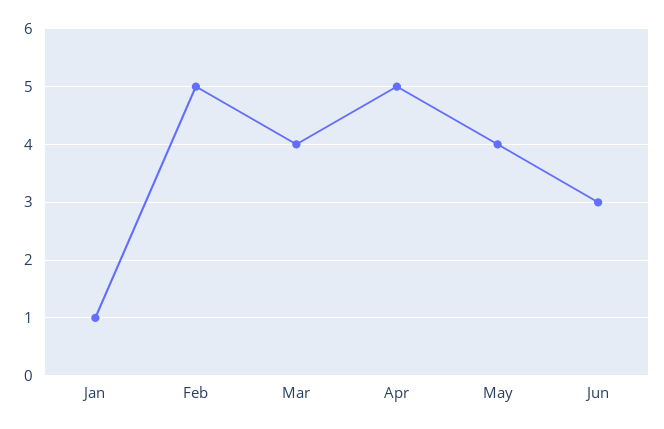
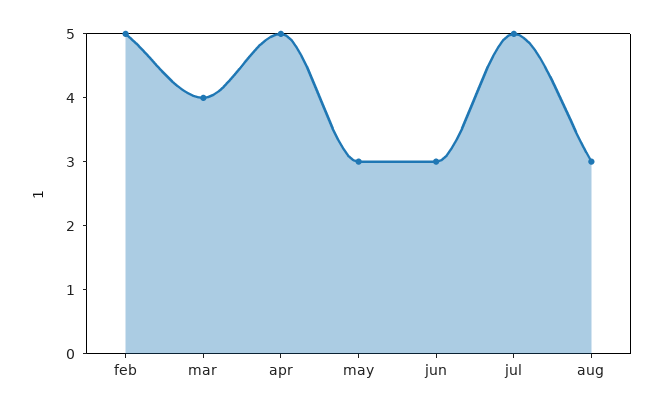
Jan: 1 -> none
May: 4 -> 3
jul: none -> 5
aug: none -> 3

